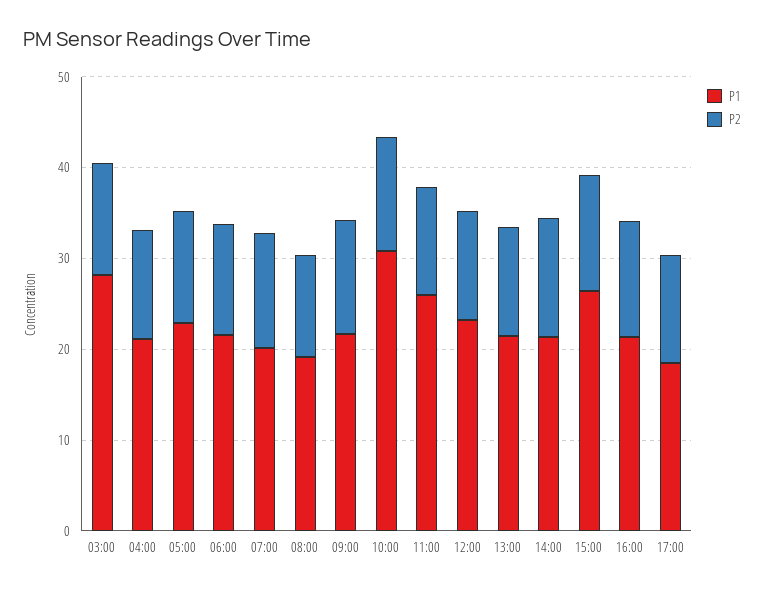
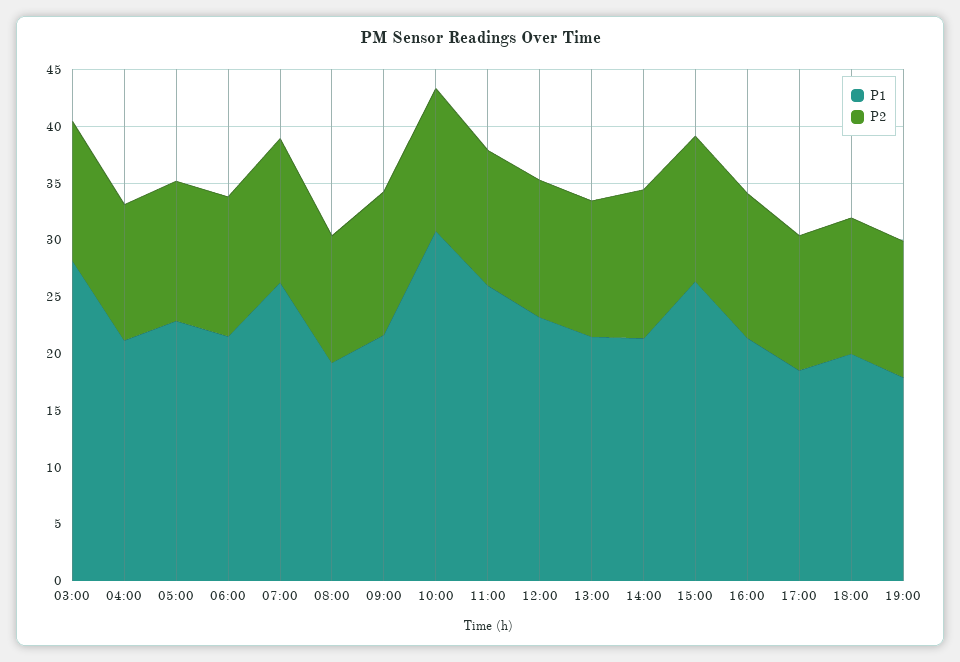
P1, 07:00: 20 -> 26
P1, 18:00: none -> 20
P2, 18:00: none -> 12
P1, 19:00: none -> 18
P2, 19:00: none -> 12

